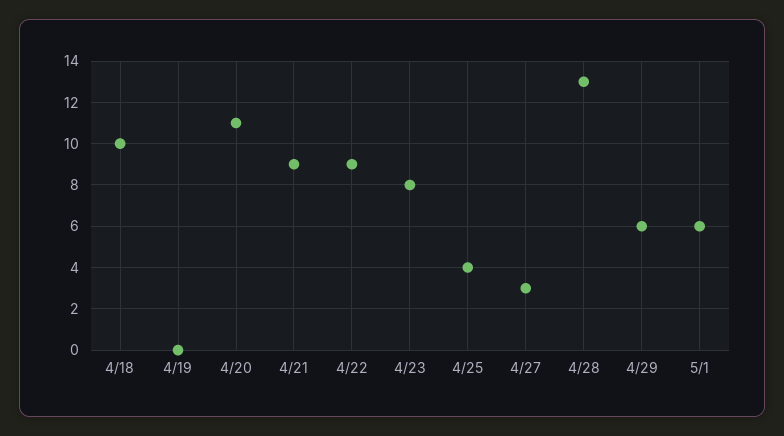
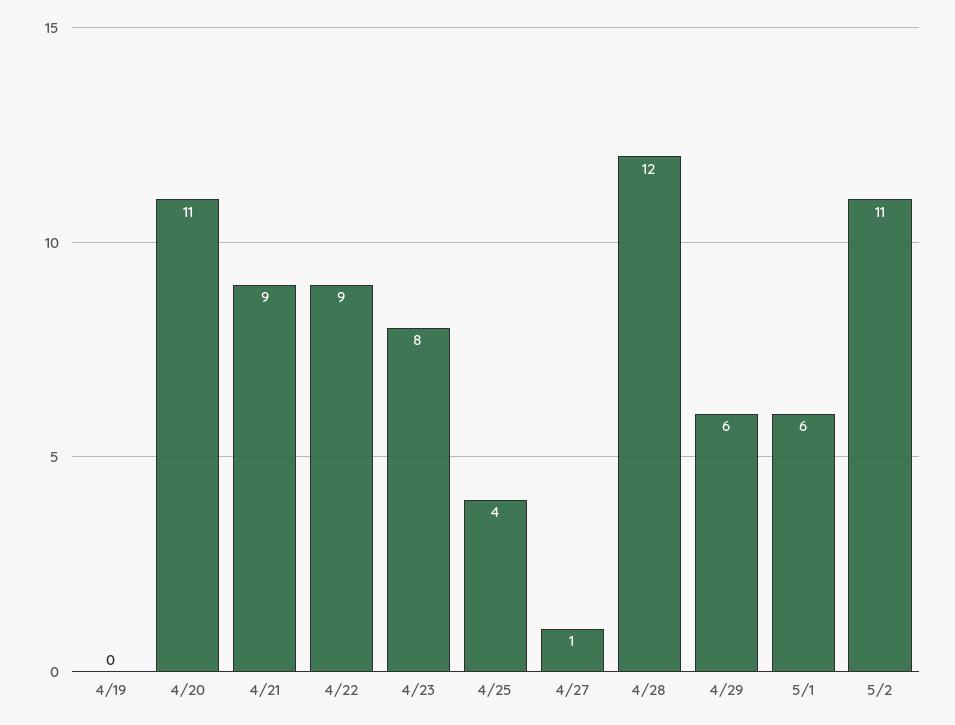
4/18: 10 -> none
4/27: 3 -> 1
4/28: 13 -> 12
5/2: none -> 11

